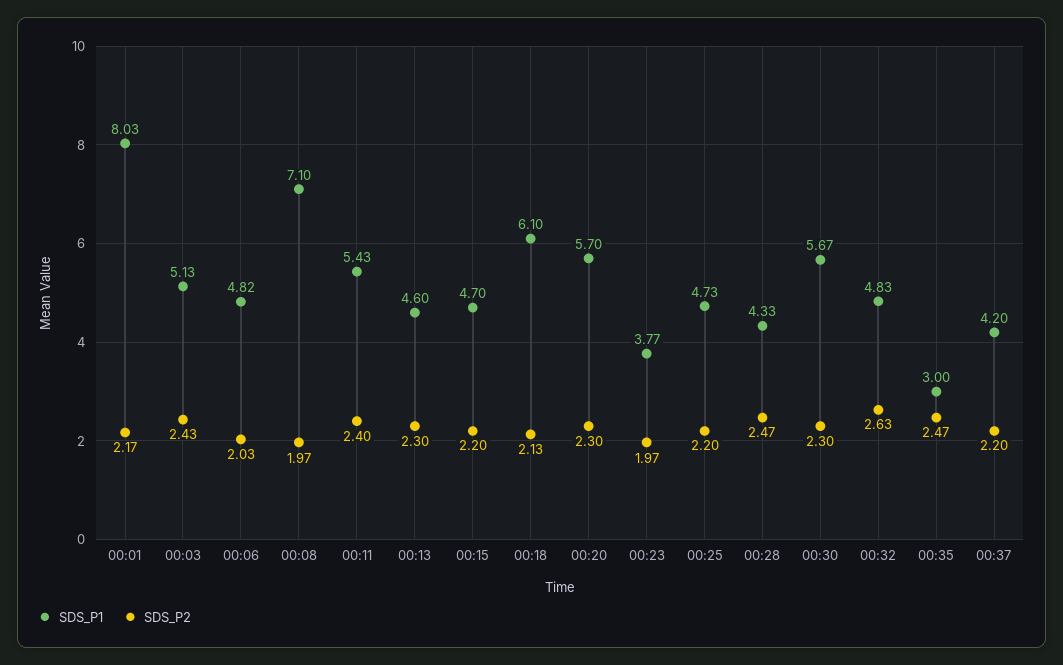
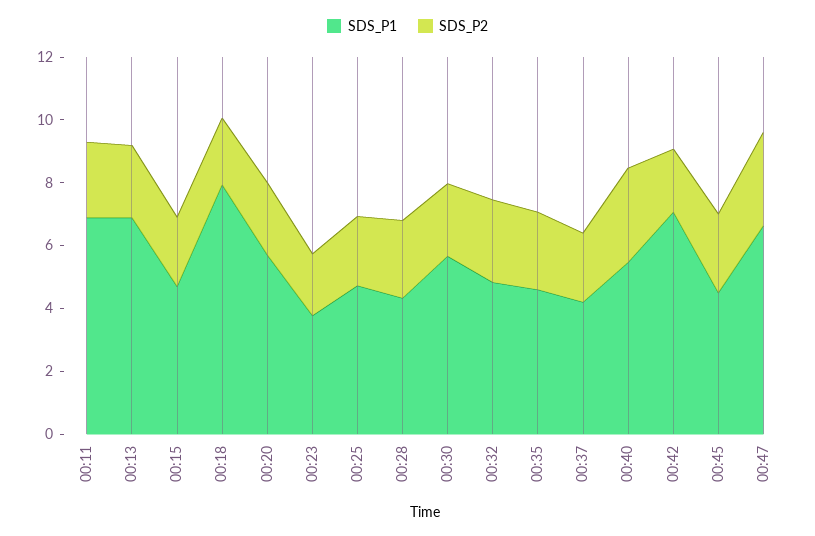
SDS_P1, 00:01: 8.03 -> none
SDS_P2, 00:01: 2.17 -> none
SDS_P1, 00:03: 5.13 -> none
SDS_P2, 00:03: 2.43 -> none
SDS_P1, 00:06: 4.82 -> none
SDS_P2, 00:06: 2.03 -> none
SDS_P1, 00:08: 7.1 -> none
SDS_P2, 00:08: 1.97 -> none
SDS_P1, 00:11: 5.43 -> 7
SDS_P1, 00:13: 4.6 -> 7
SDS_P1, 00:18: 6.1 -> 8
SDS_P1, 00:35: 3 -> 4.5
SDS_P1, 00:40: none -> 5.5
SDS_P2, 00:40: none -> 3
SDS_P1, 00:42: none -> 7
SDS_P2, 00:42: none -> 2
SDS_P1, 00:45: none -> 4.5
SDS_P2, 00:45: none -> 2.5
SDS_P1, 00:47: none -> 6.5
SDS_P2, 00:47: none -> 3

